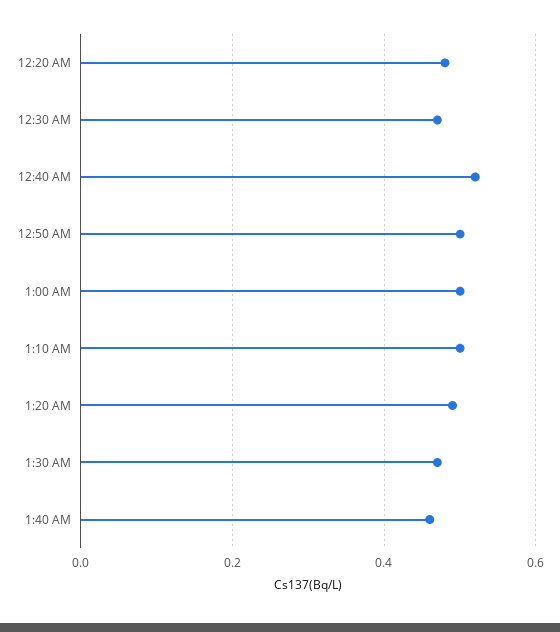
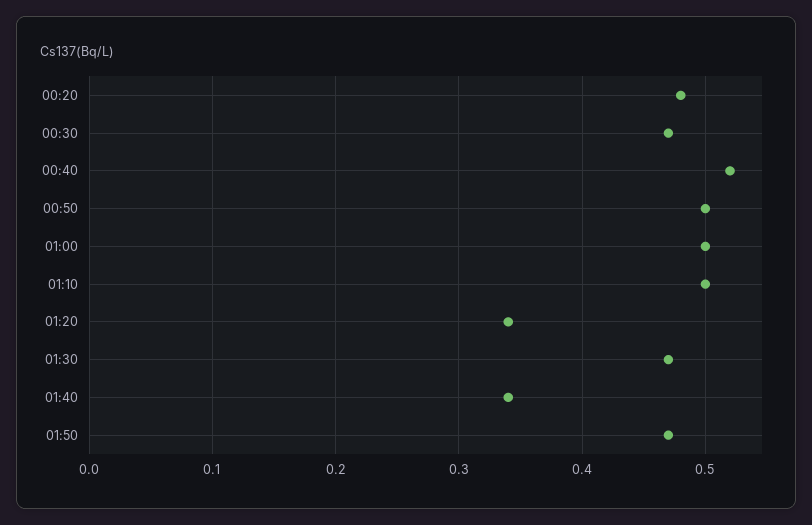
1:20 AM: 0.5 -> 0.34
1:40 AM: 0.45 -> 0.34
01:50: none -> 0.47

